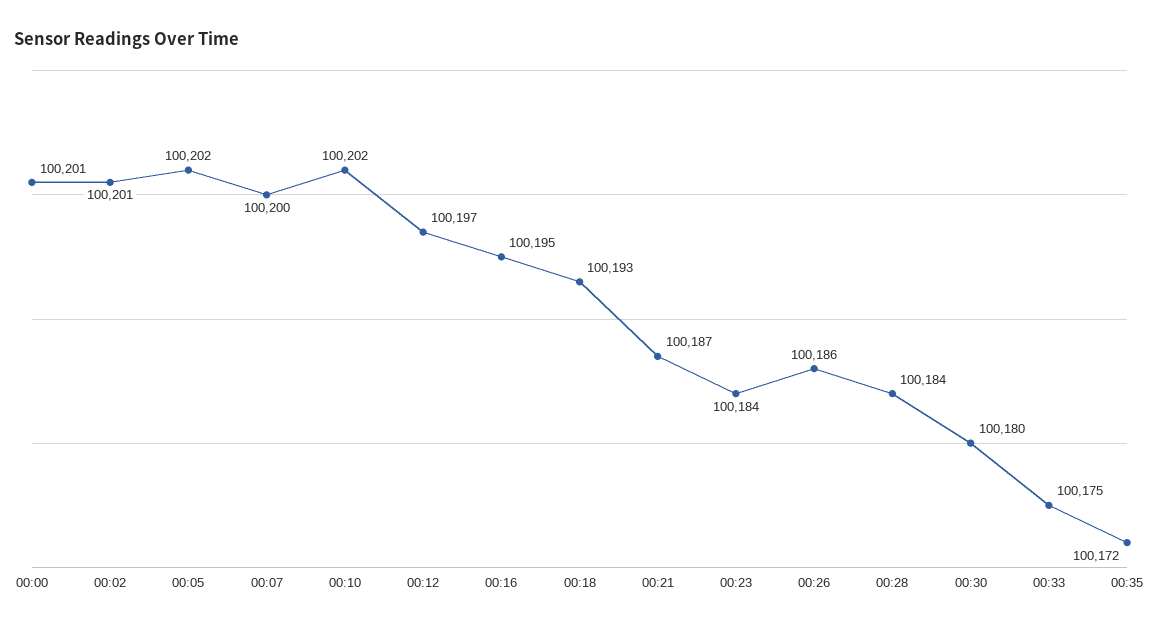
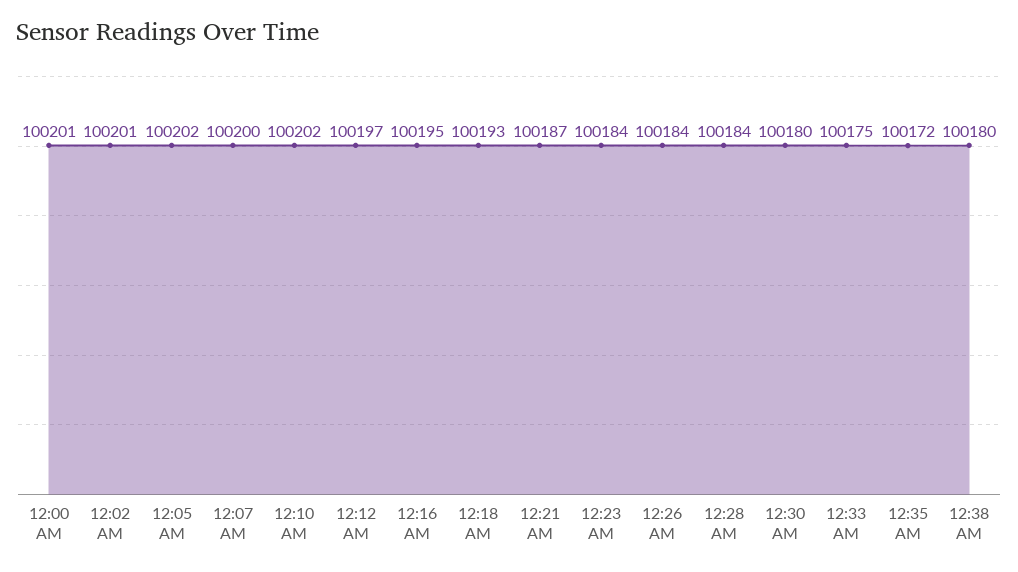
00:26: 100186 -> 100184
12:38 AM: none -> 100180

